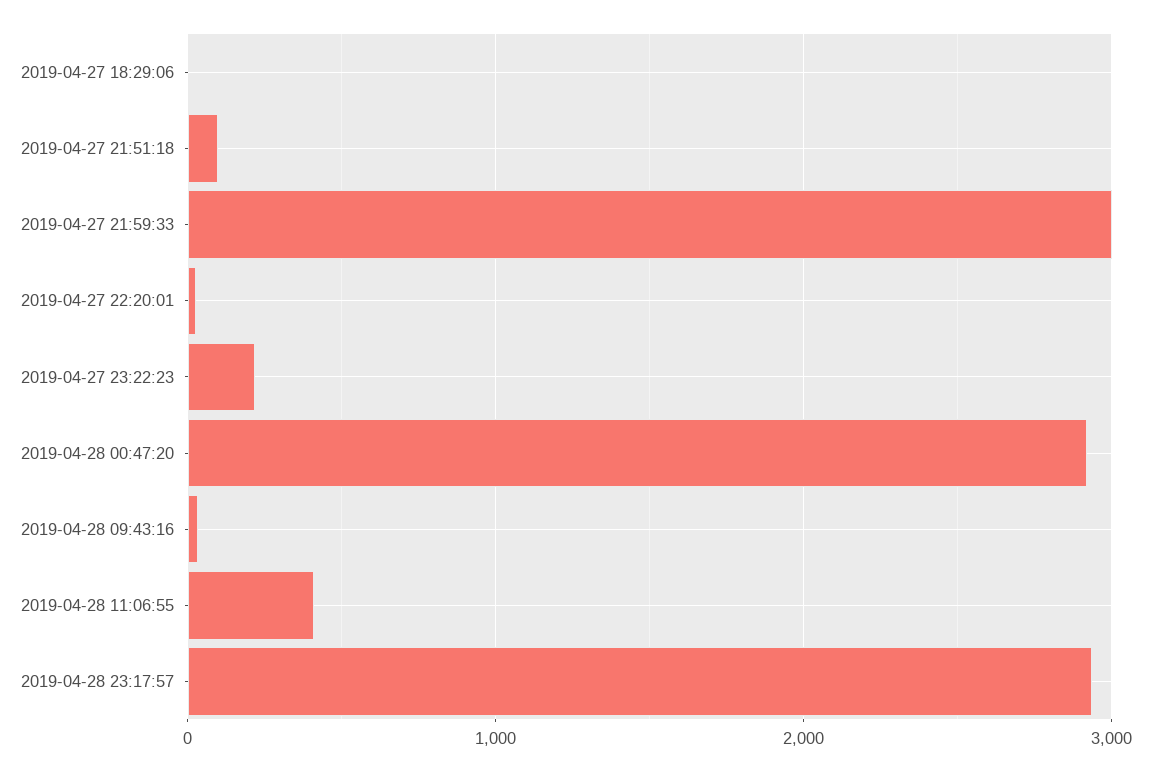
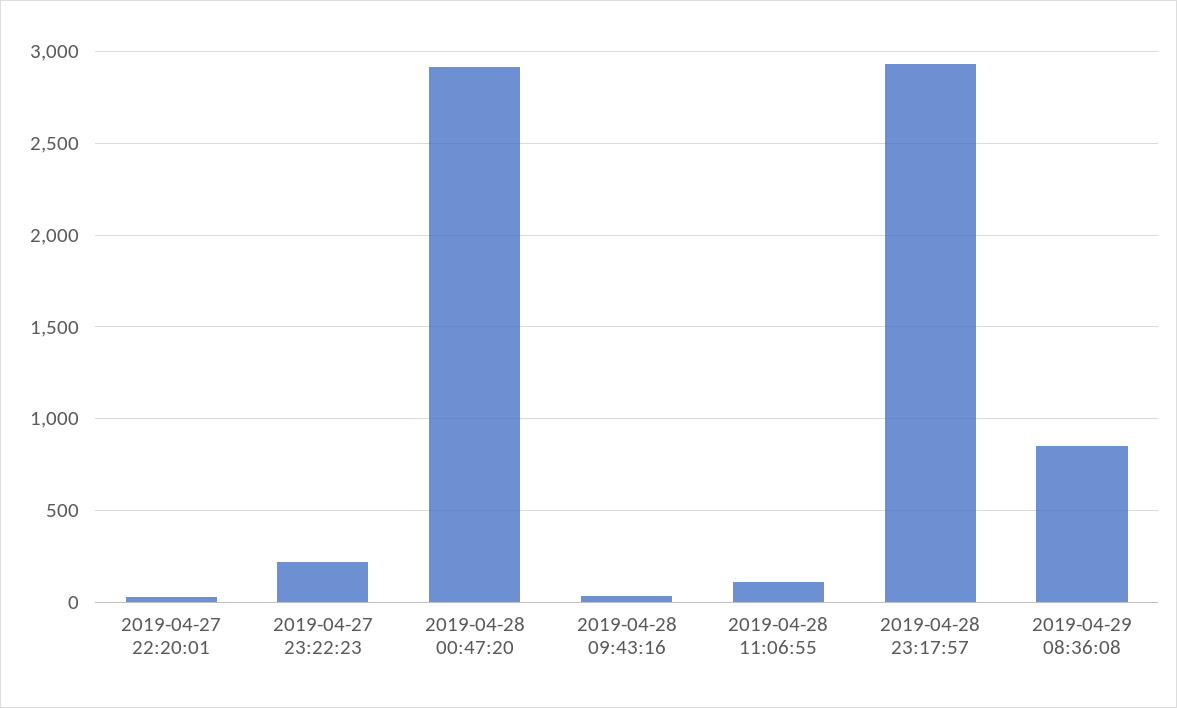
2019-04-27 18:29:06: 0 -> none
2019-04-27 21:51:18: 100 -> none
2019-04-27 21:59:33: 3000 -> none
2019-04-28 11:06:55: 400 -> 100
2019-04-29 08:36:08: none -> 850

